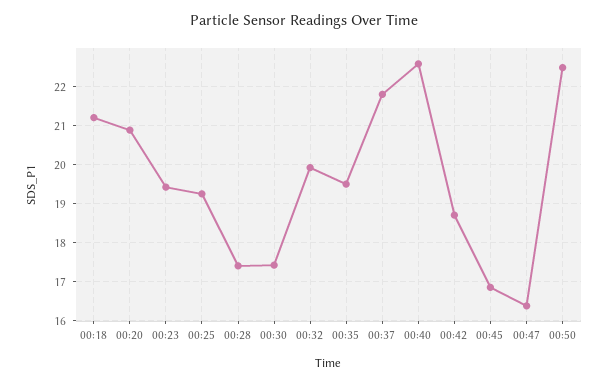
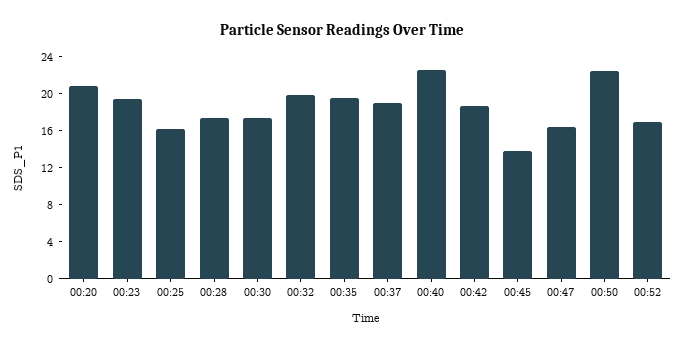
00:18: 21.2 -> none
00:25: 19.2 -> 16
00:37: 21.8 -> 19
00:45: 16.8 -> 14
00:52: none -> 17

